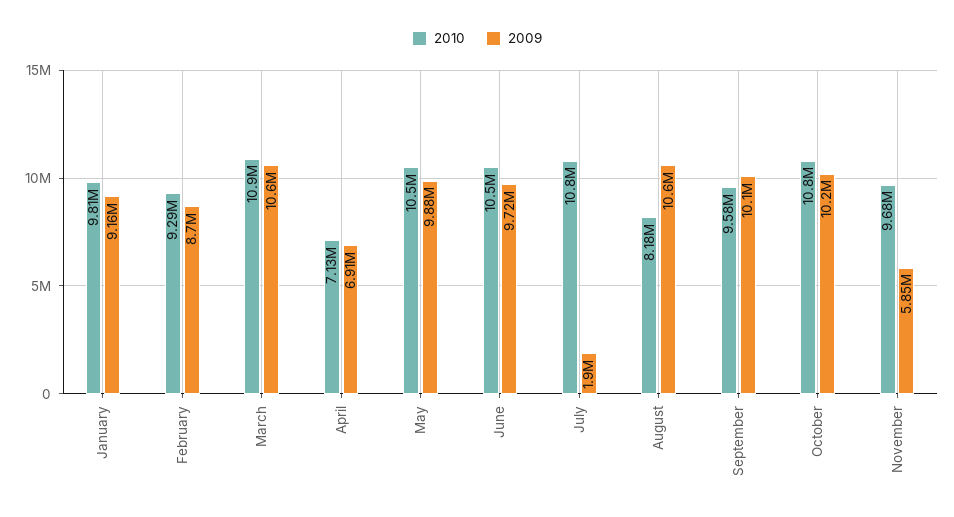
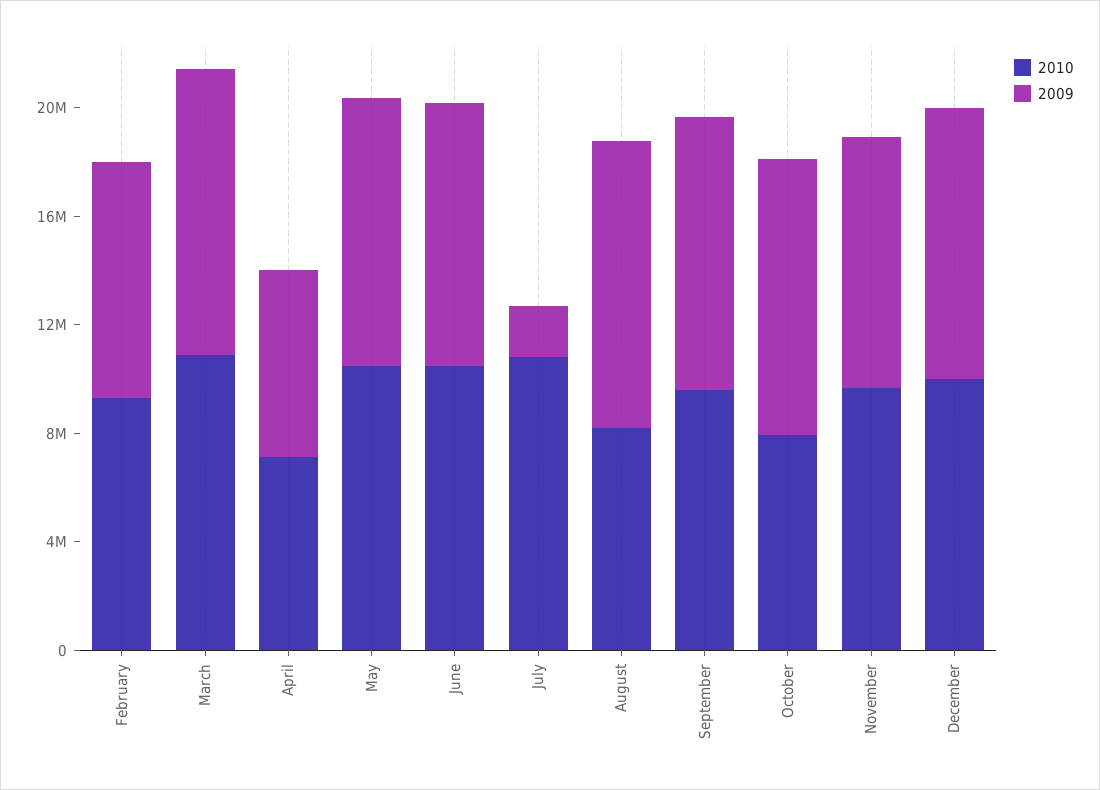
2010, January: 9810000 -> none
2009, January: 9160000 -> none
2010, October: 10800000 -> 8000000
2009, November: 5850000 -> 9000000
2010, December: none -> 10000000
2009, December: none -> 10000000

